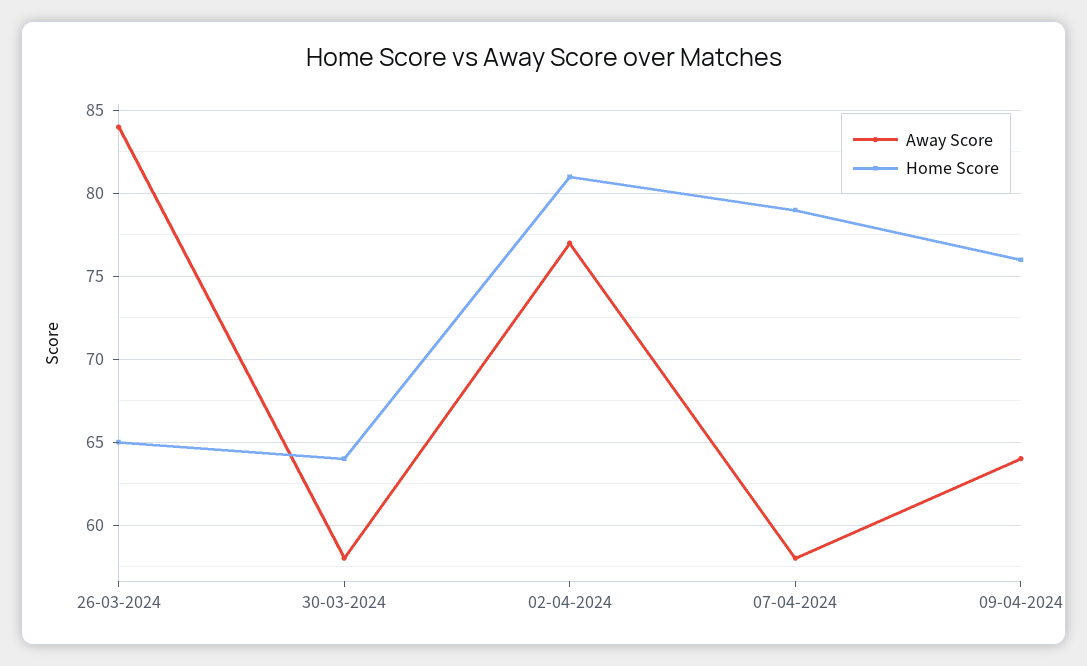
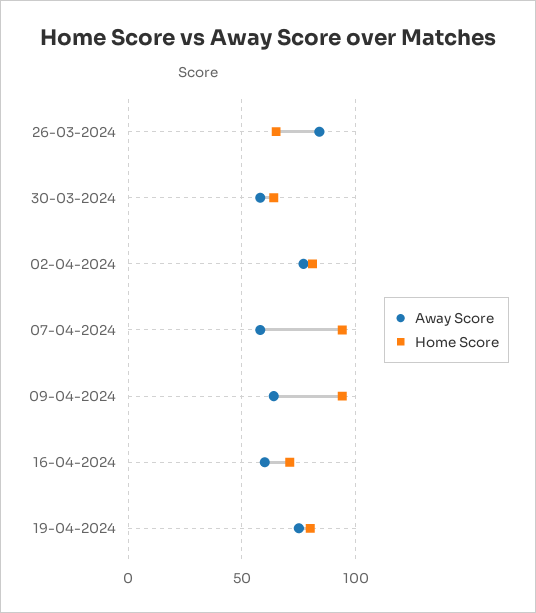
Home Score, 07-04-2024: 79 -> 95
Home Score, 09-04-2024: 76 -> 95
Away Score, 16-04-2024: none -> 60
Home Score, 16-04-2024: none -> 70
Away Score, 19-04-2024: none -> 75
Home Score, 19-04-2024: none -> 80

